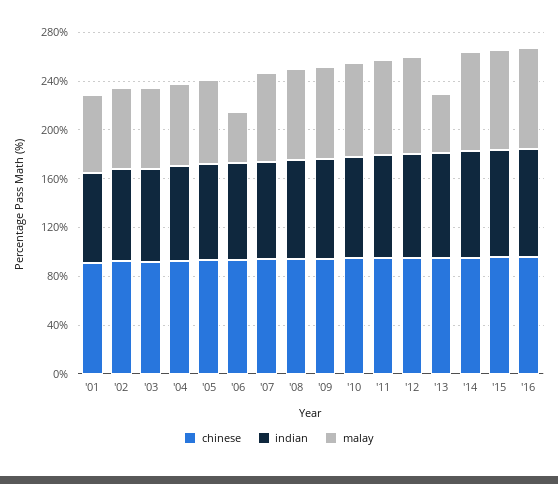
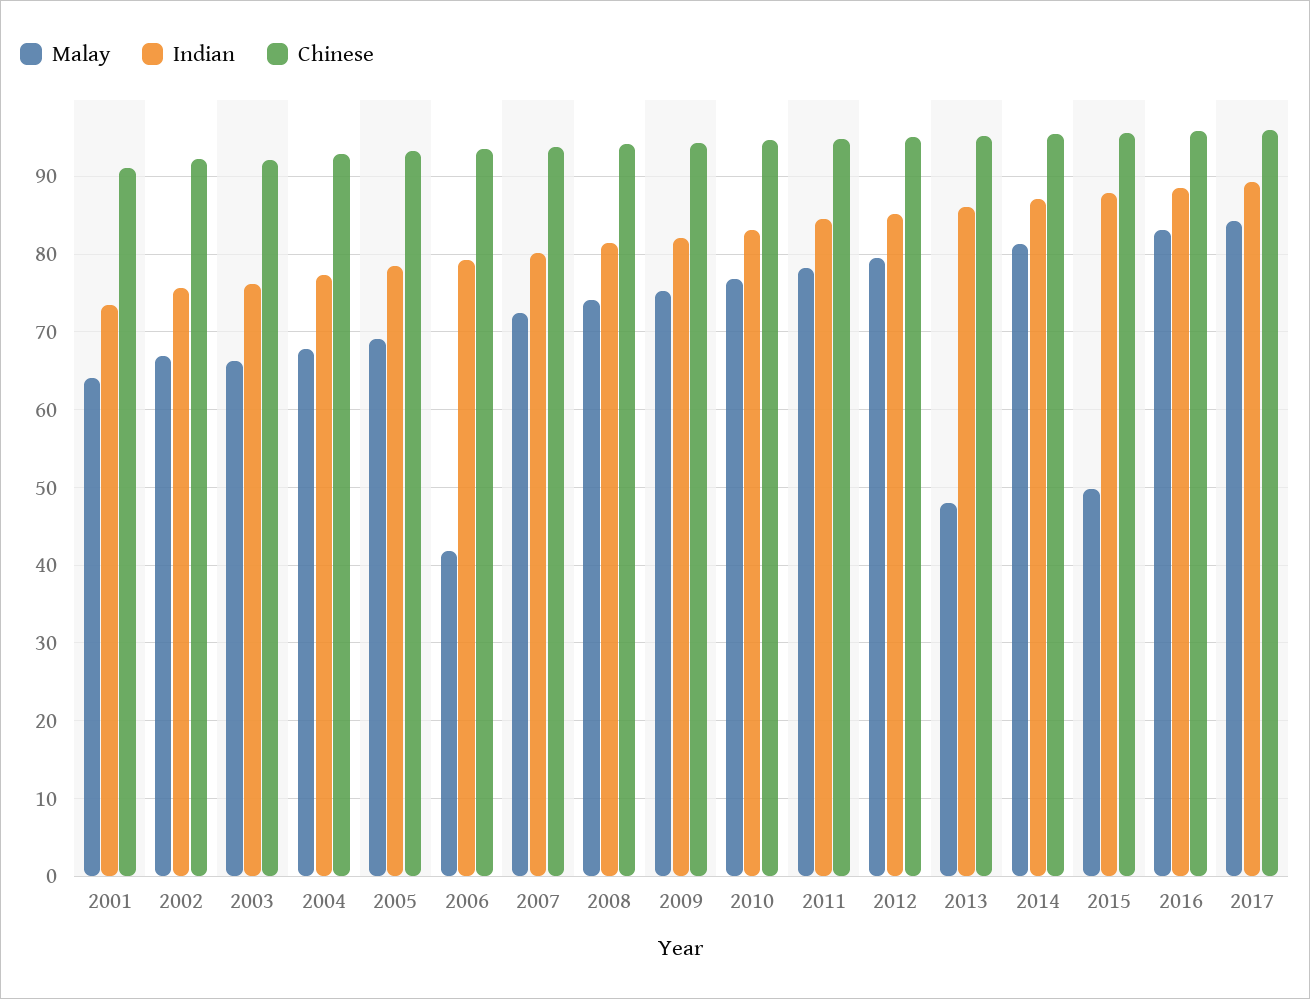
malay, '15: 80 -> 50
malay, 2017: none -> 84
indian, 2017: none -> 89
chinese, 2017: none -> 96

